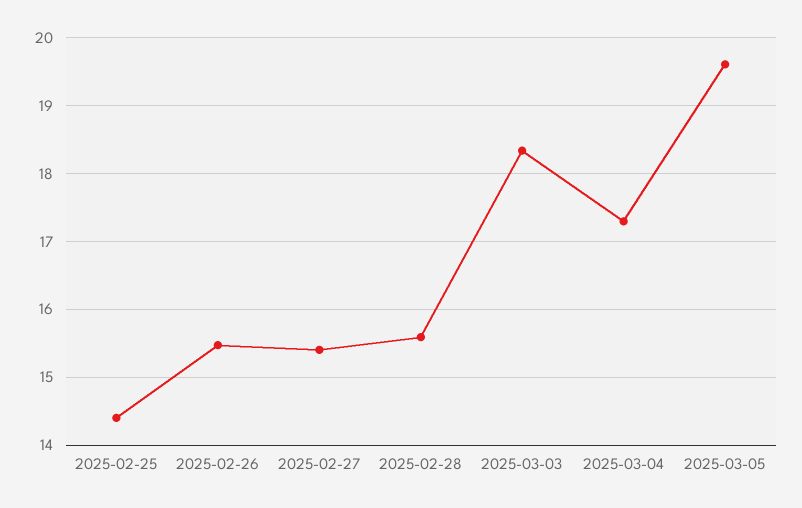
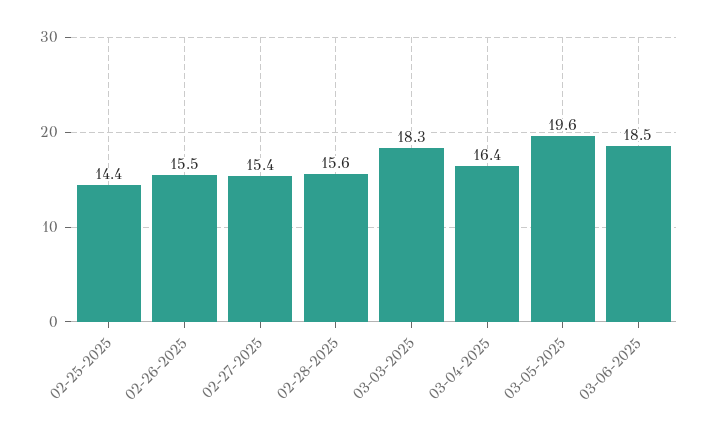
2025-03-04: 17.3 -> 16.4
03-06-2025: none -> 18.5

